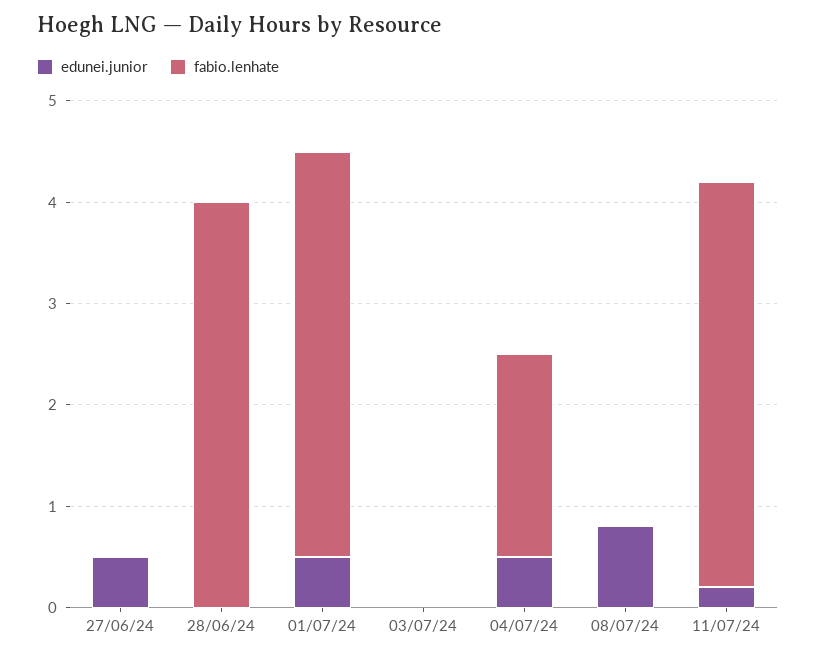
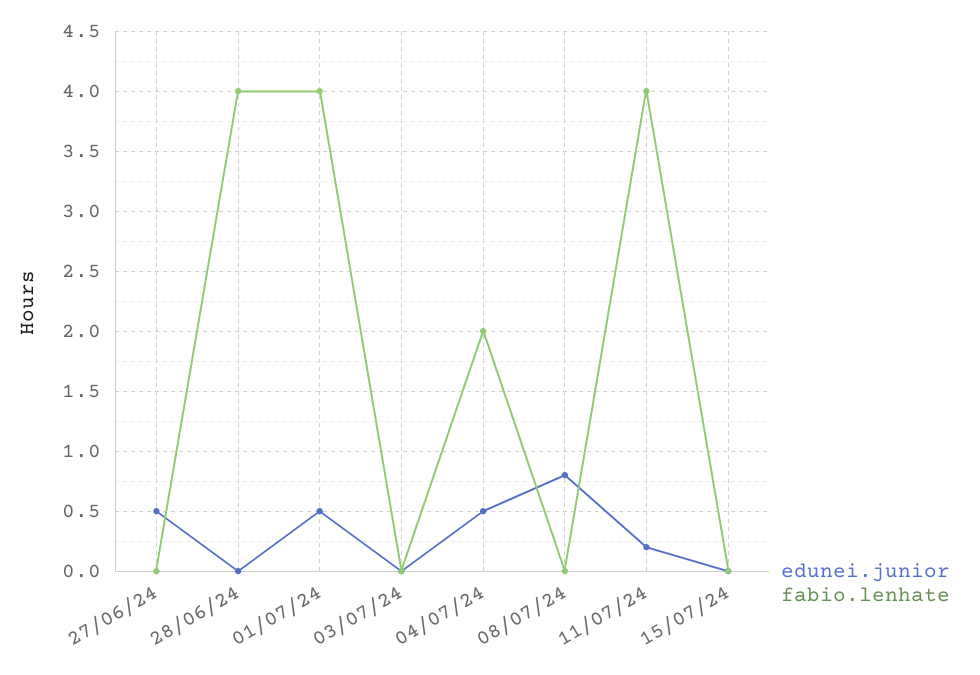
edunei.junior, 15/07/24: none -> 0
fabio.lenhate, 15/07/24: none -> 0

